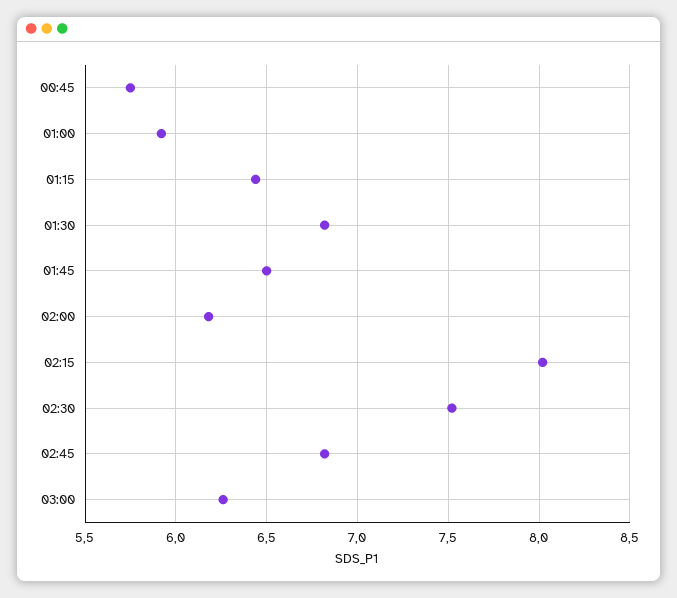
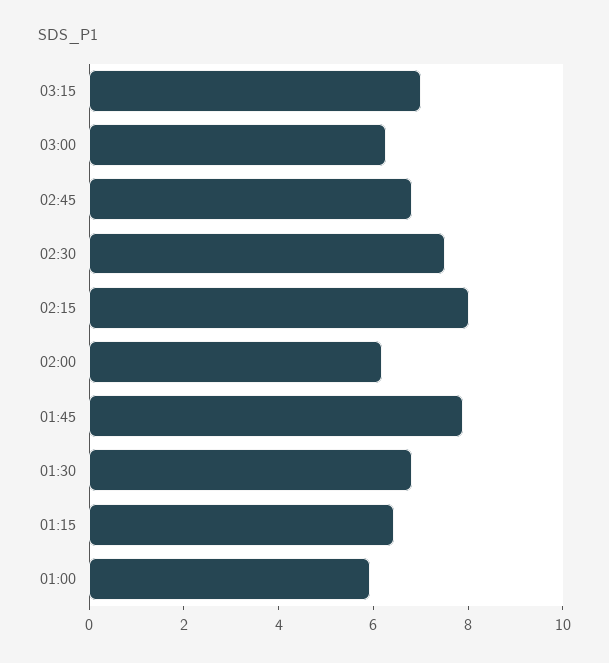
00:45: 5.75 -> none
01:45: 6.5 -> 8
03:15: none -> 7

